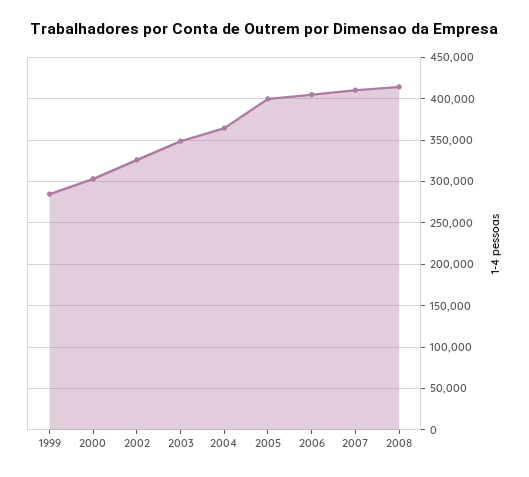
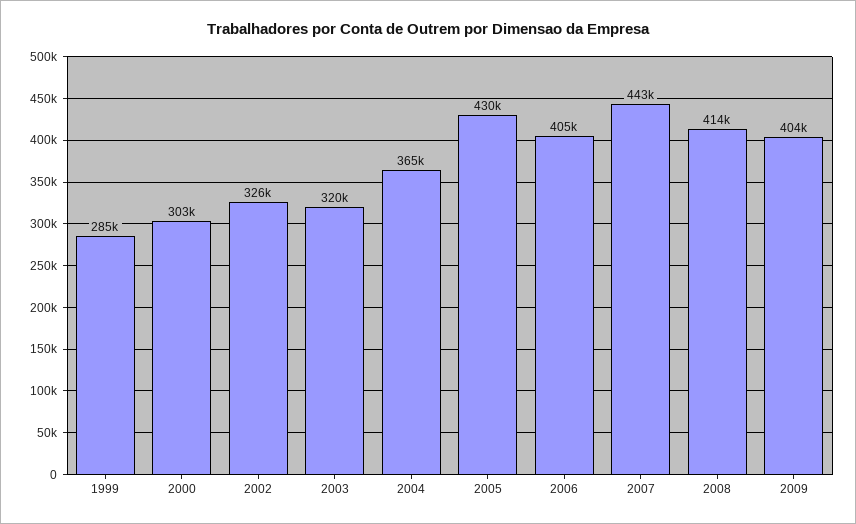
2003: 350000 -> 320000
2005: 400000 -> 430000
2007: 410000 -> 443000
2009: none -> 404000

